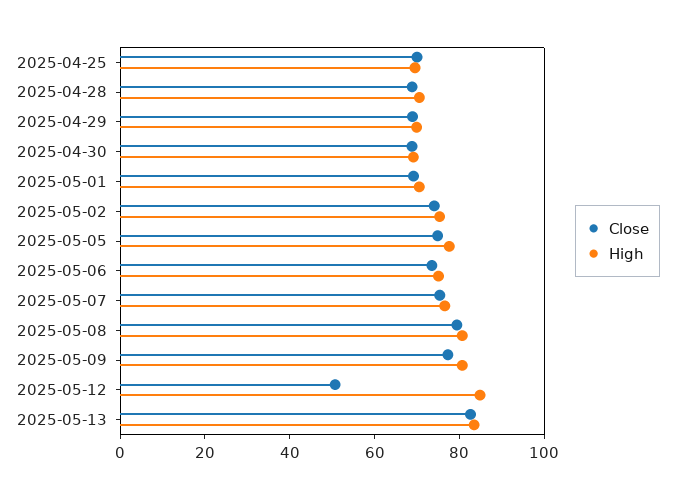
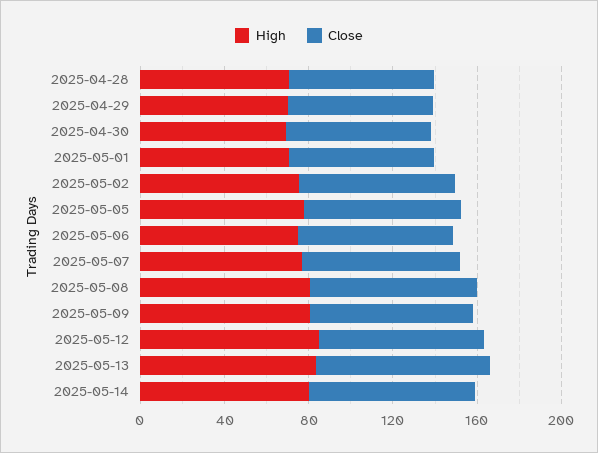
Close, 2025-04-25: 70 -> none
High, 2025-04-25: 70 -> none
Close, 2025-05-12: 50 -> 80
High, 2025-05-14: none -> 80
Close, 2025-05-14: none -> 80

